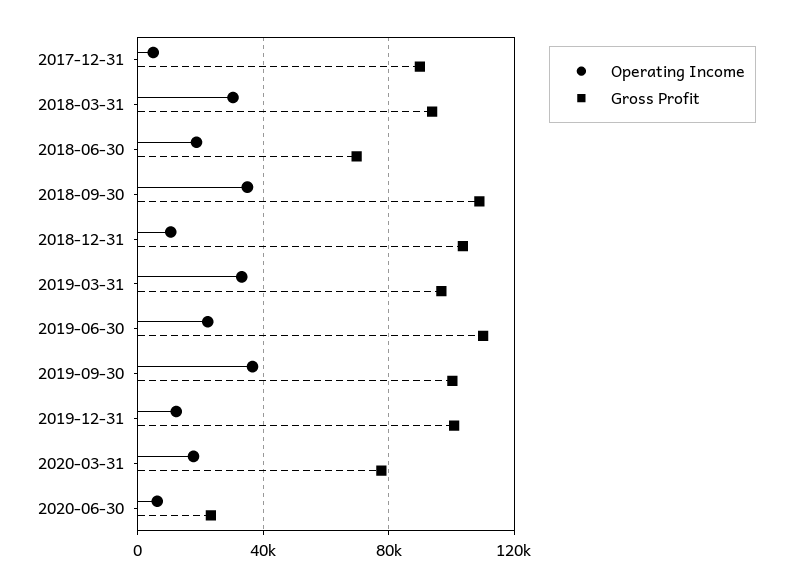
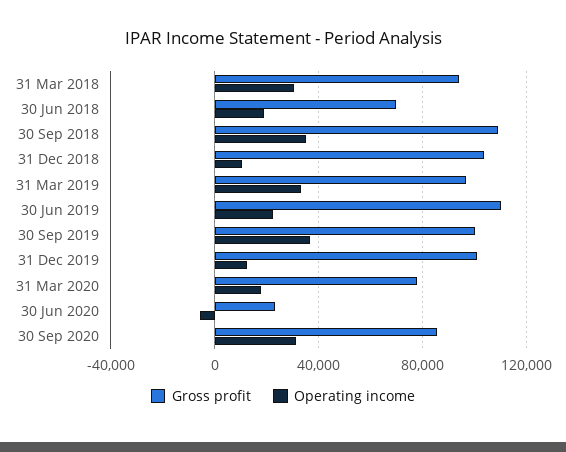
Operating Income, 2017-12-31: 5000 -> none
Gross Profit, 2017-12-31: 90000 -> none
Operating Income, 2020-06-30: 5000 -> -5000
Gross Profit, 30 Sep 2020: none -> 85000
Operating Income, 30 Sep 2020: none -> 30000

